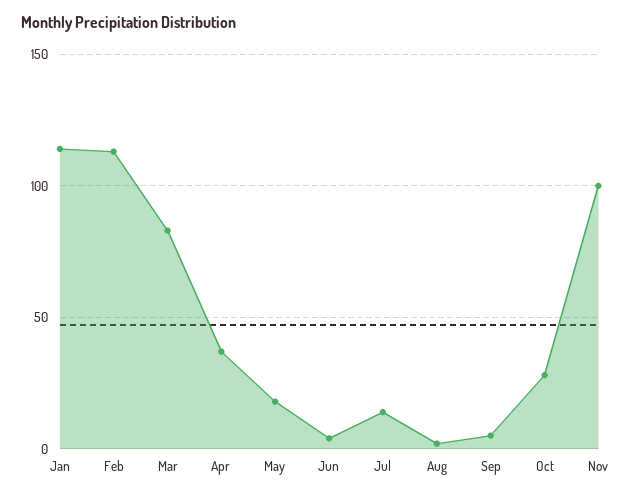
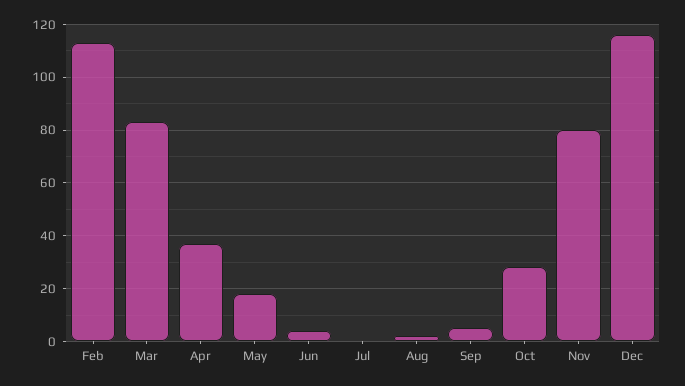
Jan: 115 -> none
Jul: 15 -> 0
Nov: 100 -> 80
Dec: none -> 115

